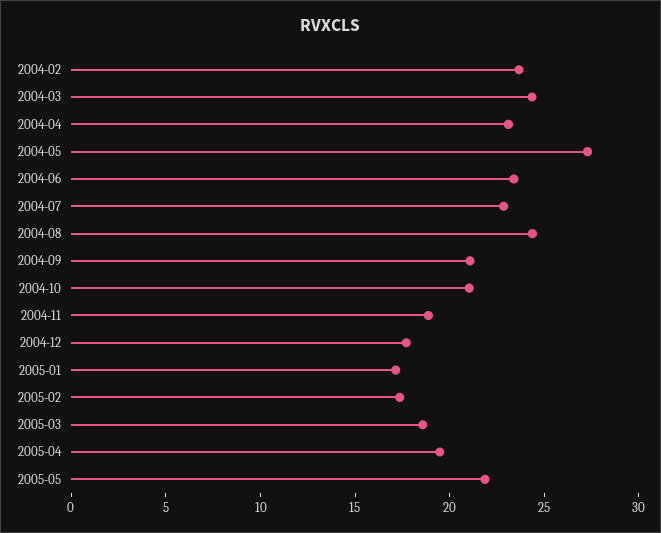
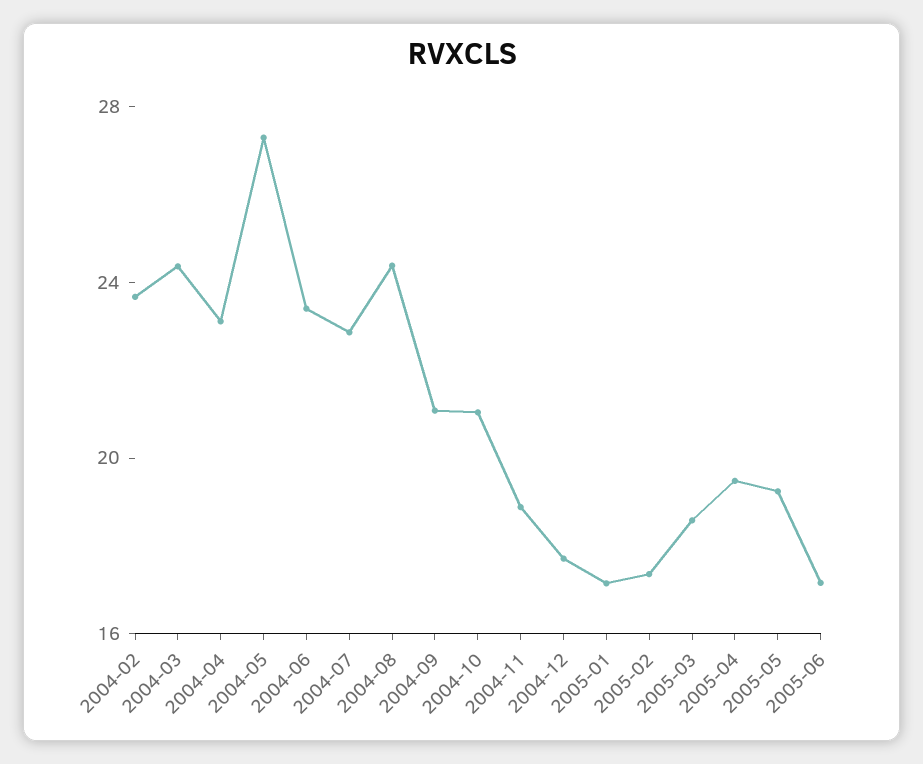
2005-05: 22 -> 19
2005-06: none -> 17

